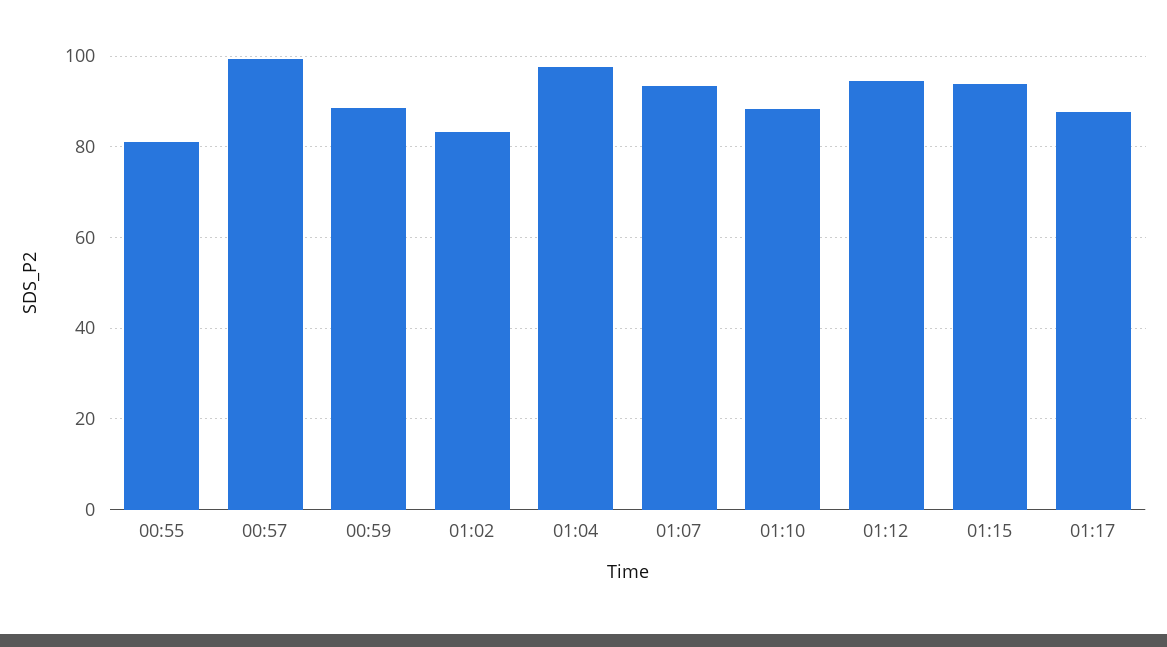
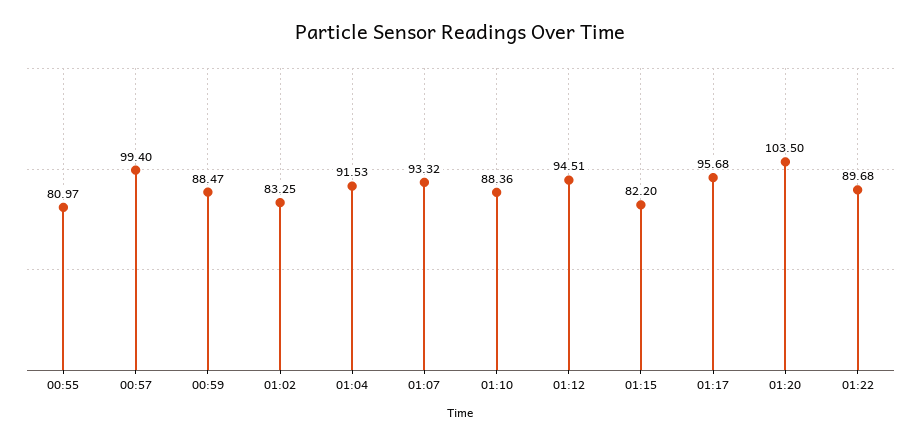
01:04: 98 -> 91.53
01:15: 94 -> 82.2
01:17: 88 -> 95.68
01:20: none -> 103.5
01:22: none -> 89.68

